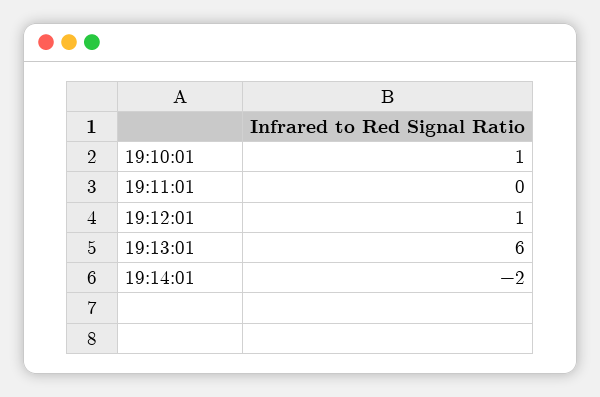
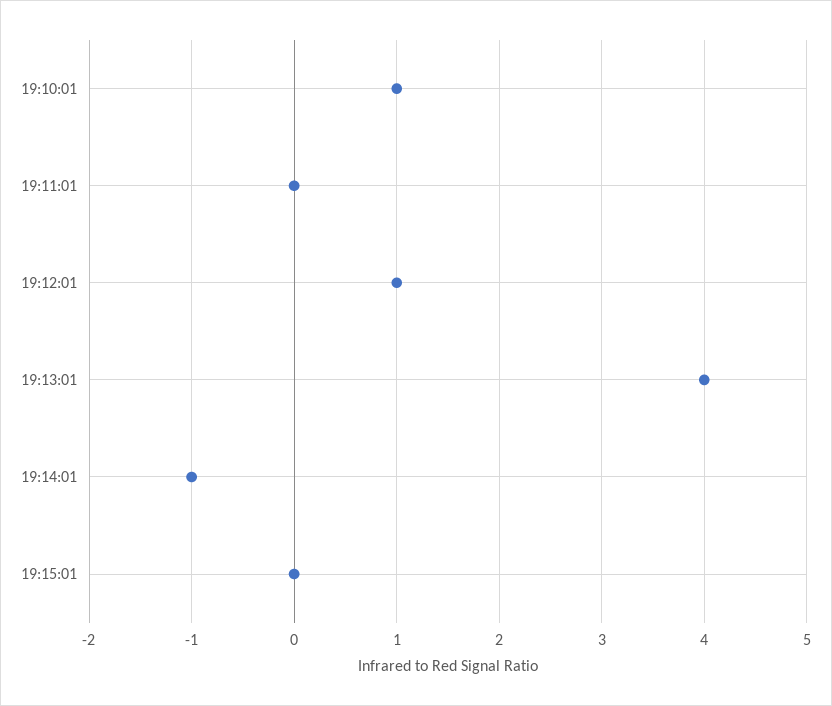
19:13:01: 6 -> 4
19:14:01: -2 -> -1
19:15:01: none -> 0

